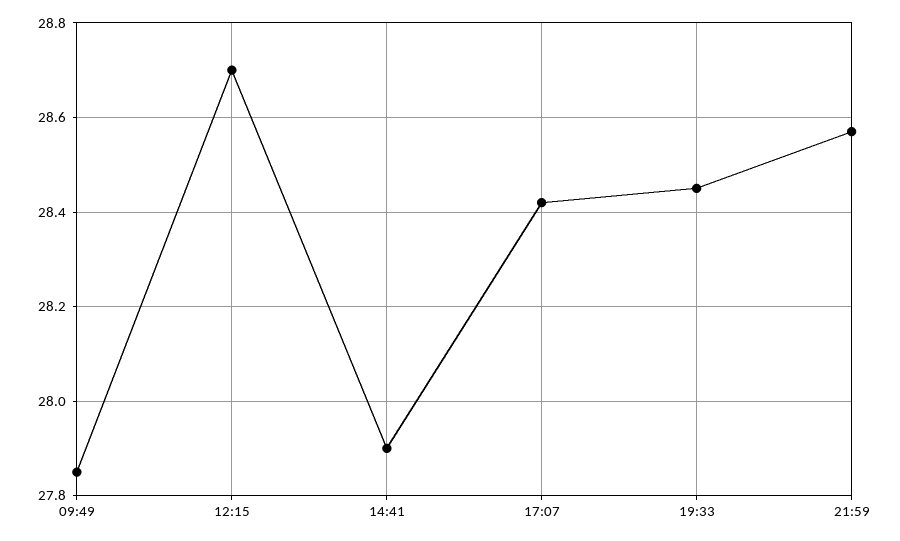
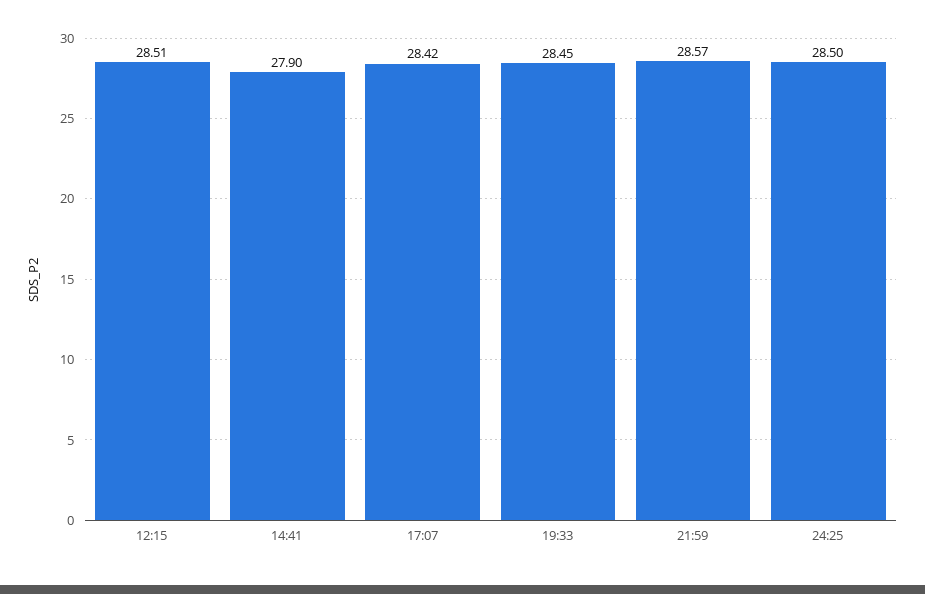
09:49: 27.85 -> none
12:15: 28.7 -> 28.51
24:25: none -> 28.5

